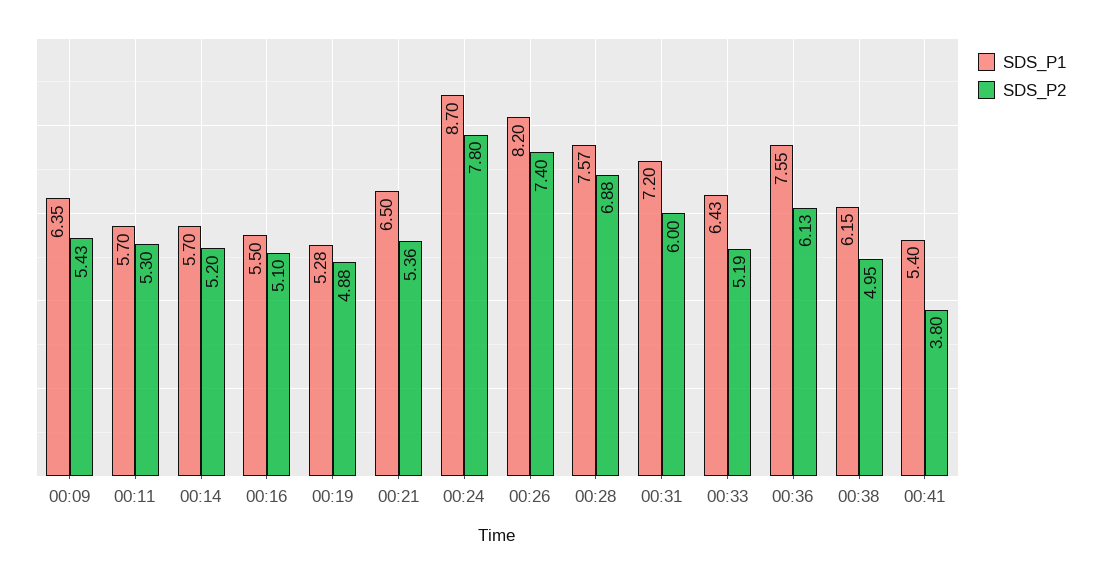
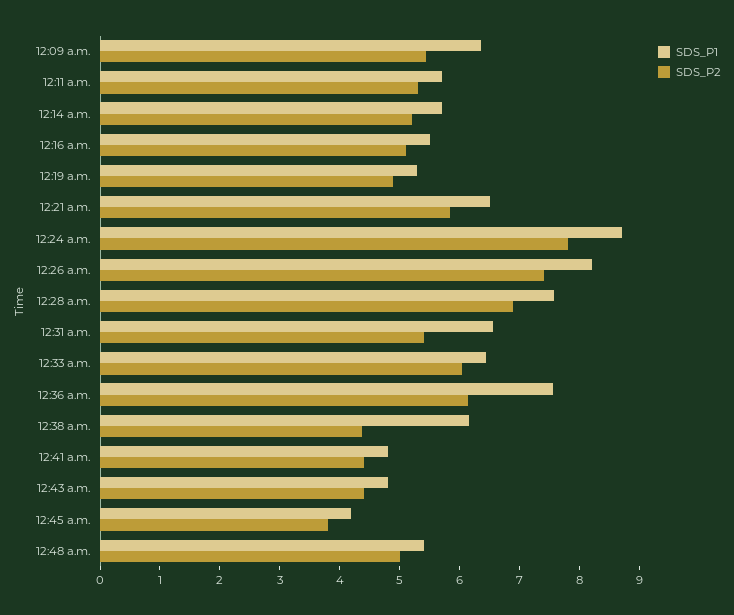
SDS_P2, 00:21: 5.36 -> 5.8
SDS_P1, 00:31: 7.2 -> 6.6
SDS_P2, 00:31: 6 -> 5.4
SDS_P2, 00:33: 5.19 -> 6
SDS_P2, 00:38: 4.95 -> 4.4
SDS_P1, 00:41: 5.4 -> 4.8
SDS_P2, 00:41: 3.8 -> 4.4
SDS_P1, 12:43 a.m.: none -> 4.8
SDS_P2, 12:43 a.m.: none -> 4.4
SDS_P1, 12:45 a.m.: none -> 4.2
SDS_P2, 12:45 a.m.: none -> 3.8
SDS_P1, 12:48 a.m.: none -> 5.4
SDS_P2, 12:48 a.m.: none -> 5

